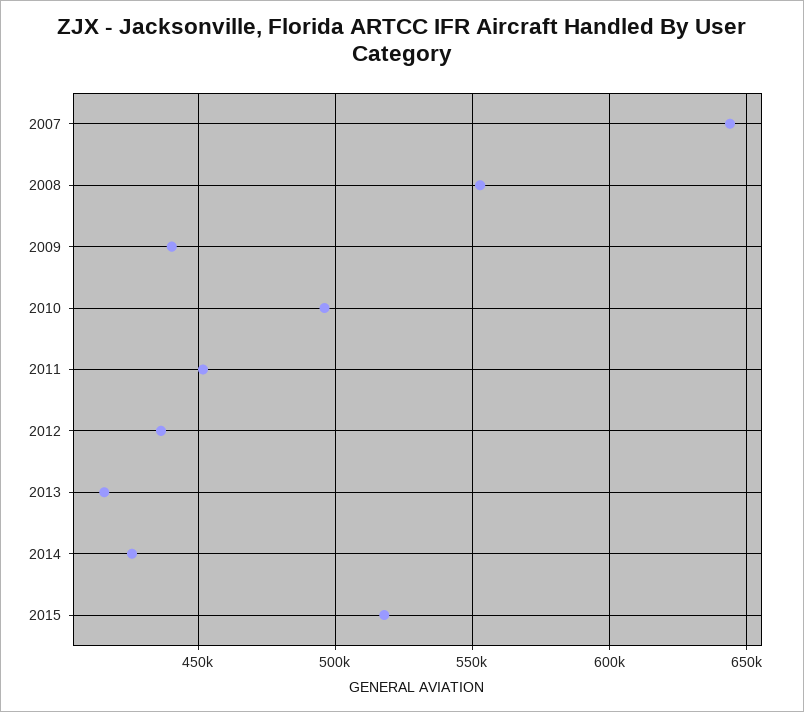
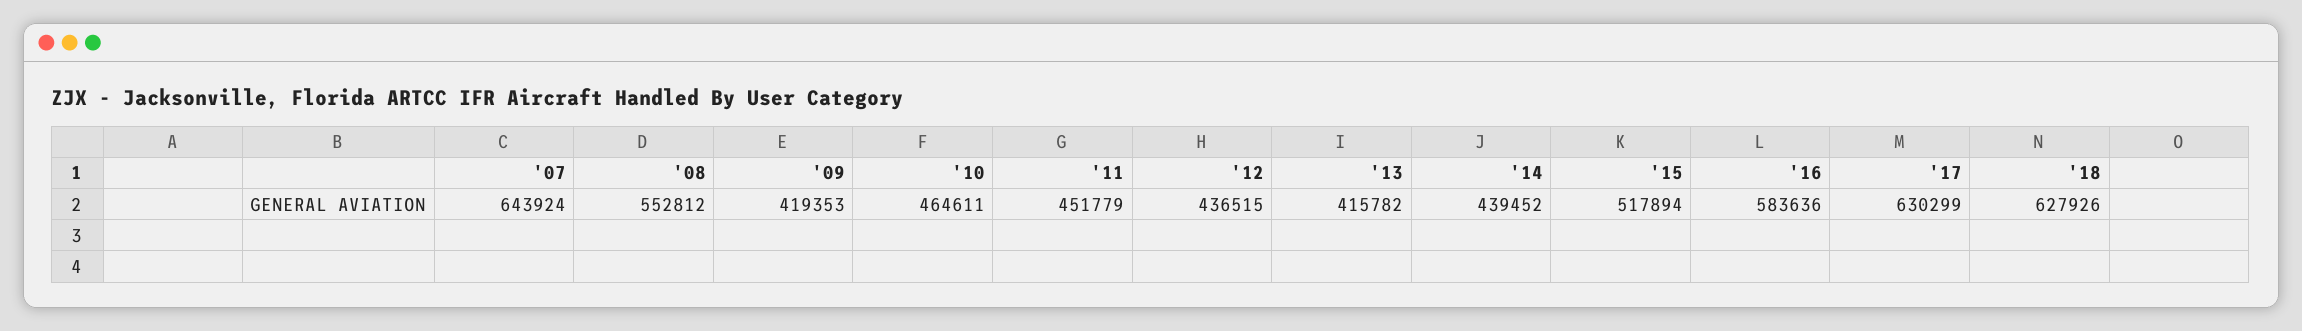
2009: 440000 -> 419353
2010: 495000 -> 464611
2014: 425000 -> 439452
'16: none -> 583636
'17: none -> 630299
'18: none -> 627926

